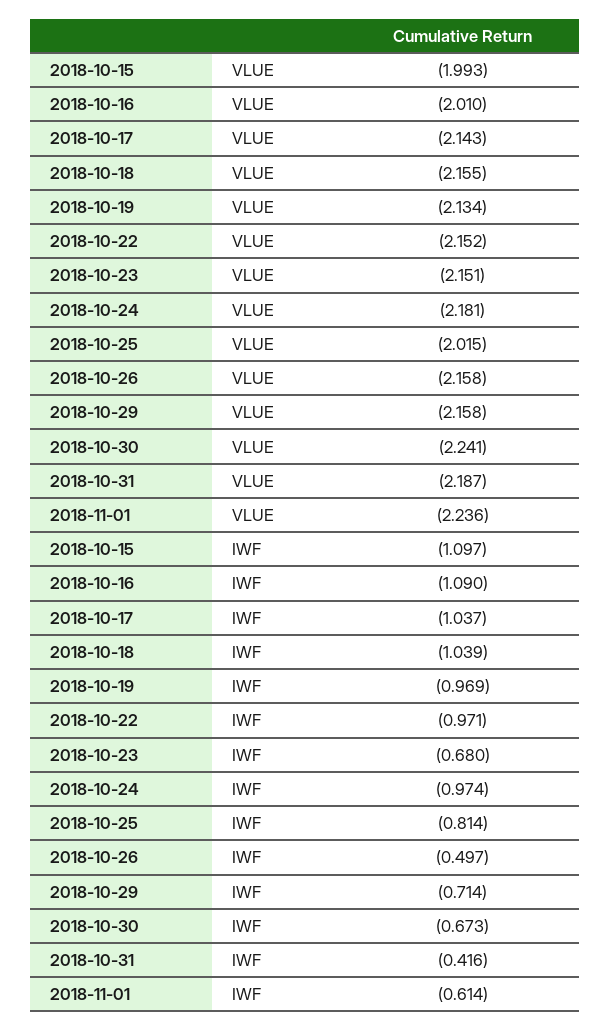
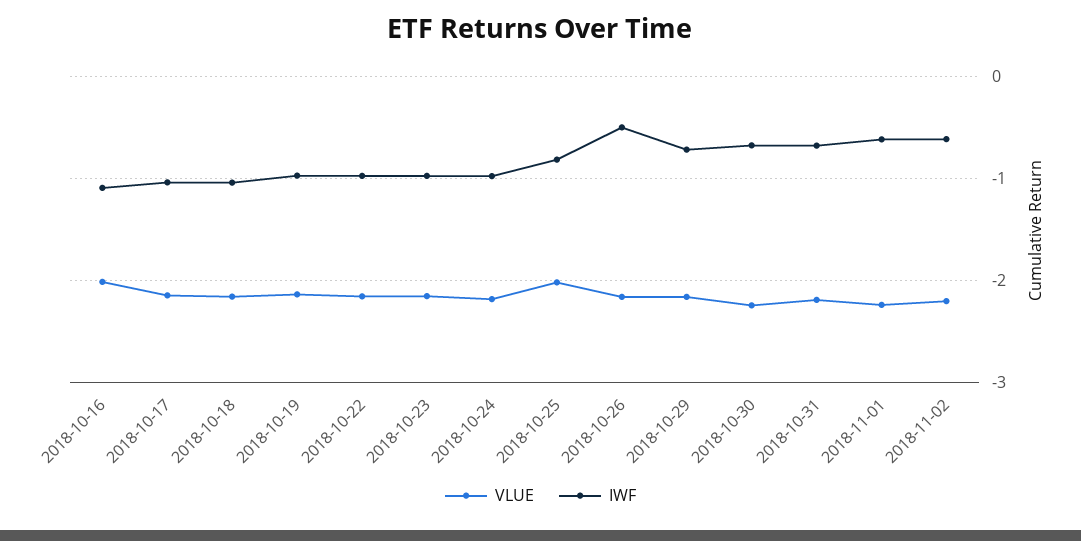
VLUE, 2018-10-15: -1.993 -> none
IWF, 2018-10-15: -1.097 -> none
IWF, 2018-10-23: -0.68 -> -1
IWF, 2018-10-31: -0.416 -> -0.7
VLUE, 2018-11-02: none -> -2.2
IWF, 2018-11-02: none -> -0.6

